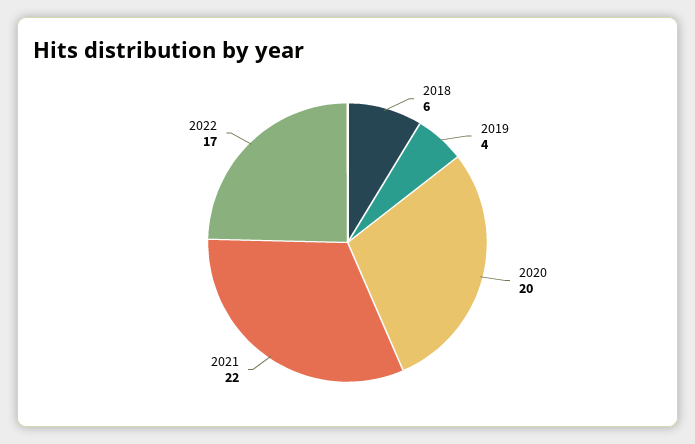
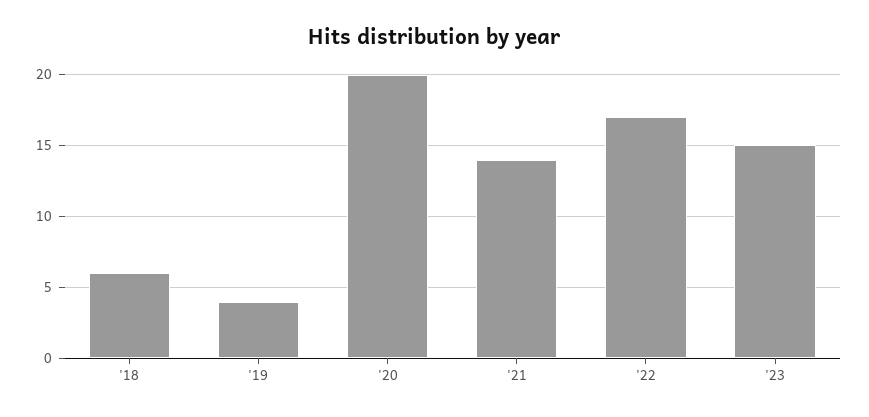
2021: 22 -> 14
'23: none -> 15

